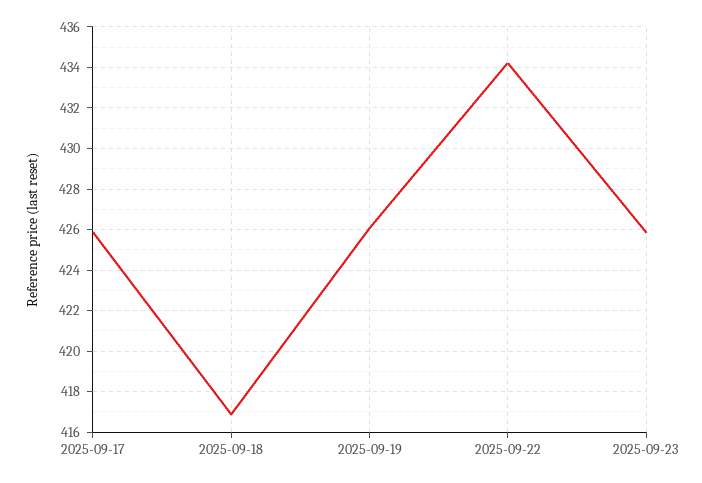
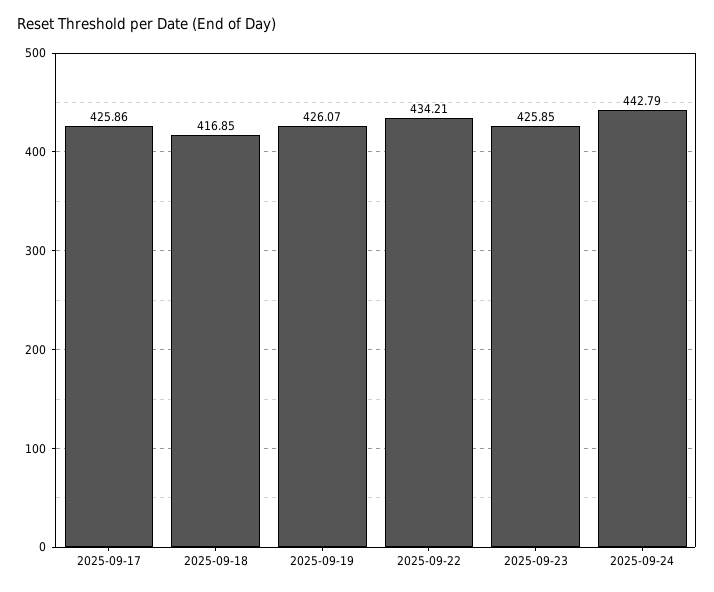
2025-09-24: none -> 442.79

